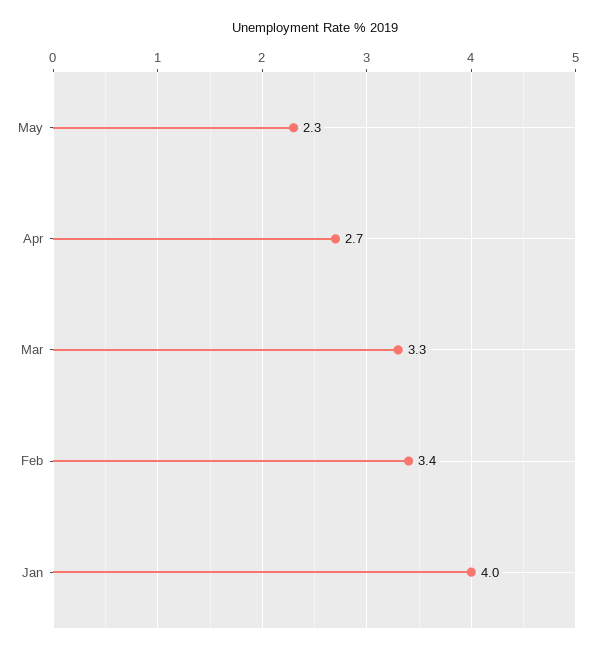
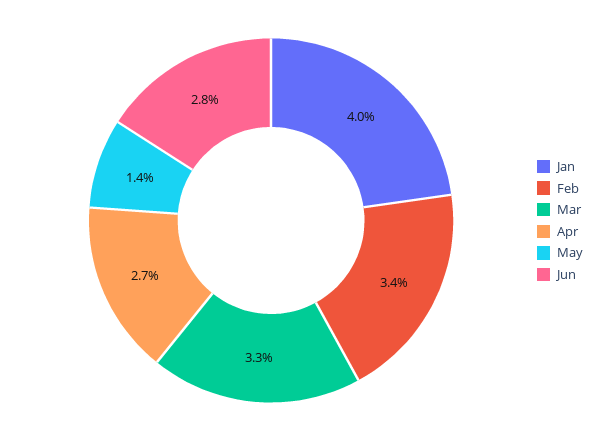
May: 2.3 -> 1.4
Jun: none -> 2.8

